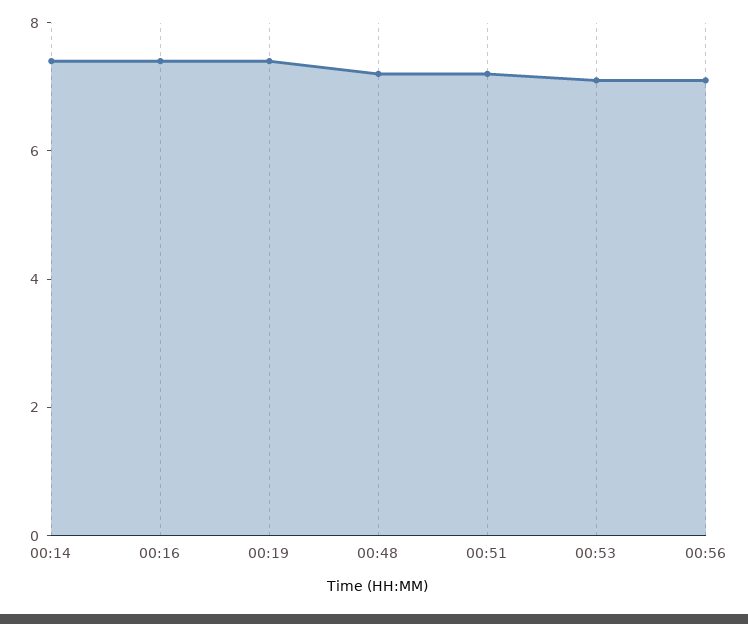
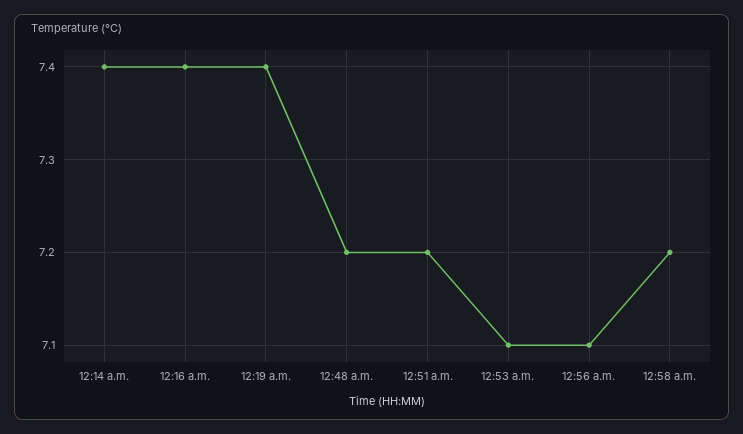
12:58 a.m.: none -> 7.2

